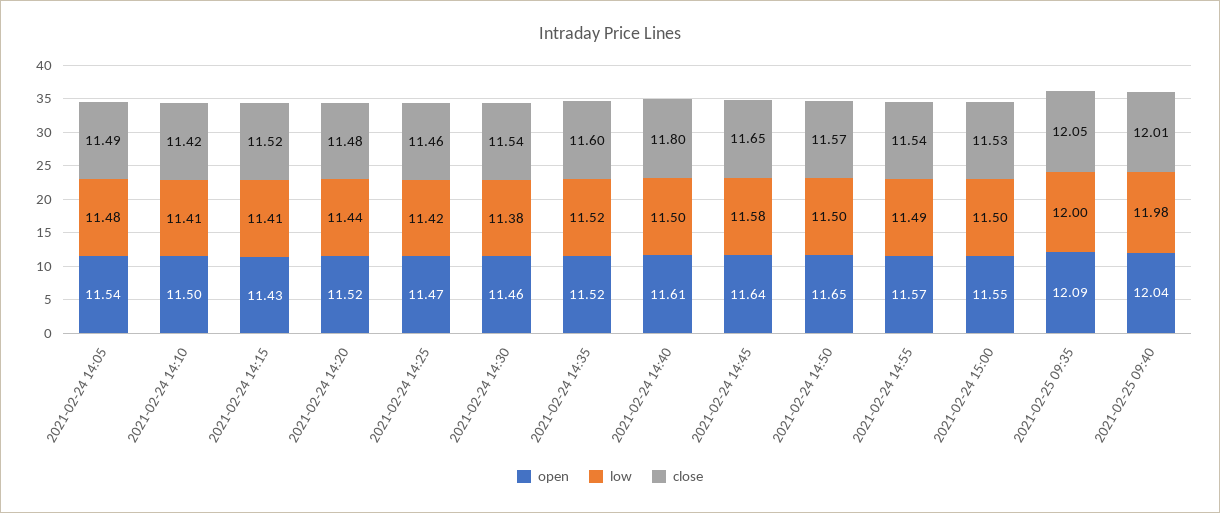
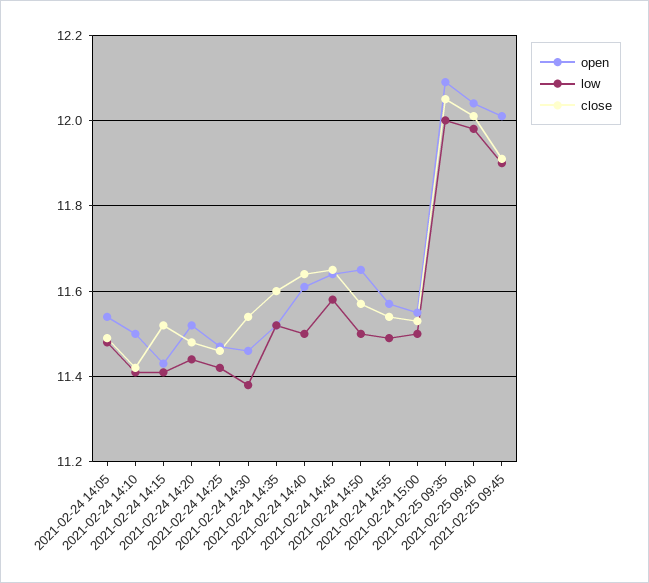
close, 2021-02-24 14:40: 11.8 -> 11.65
open, 2021-02-25 09:45: none -> 12
low, 2021-02-25 09:45: none -> 11.9
close, 2021-02-25 09:45: none -> 11.9

